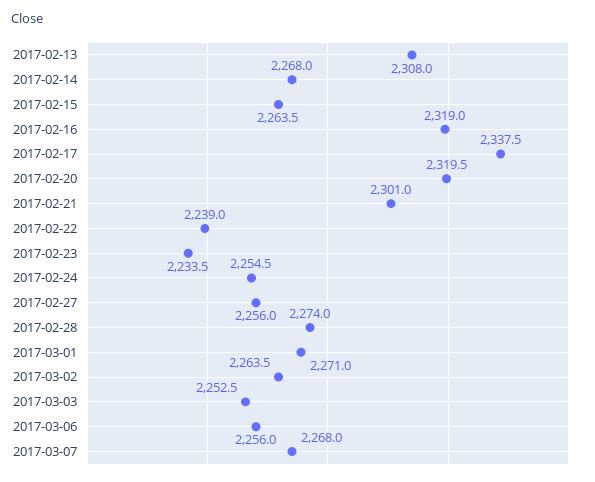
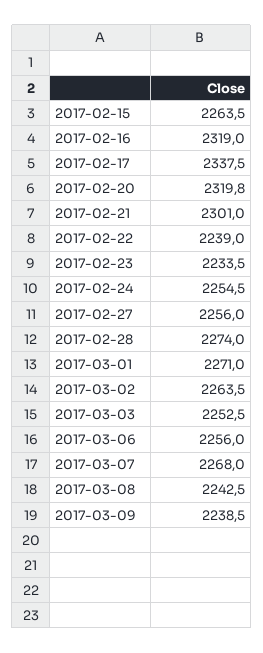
2017-02-13: 2308 -> none
2017-02-14: 2268 -> none
2017-02-20: 2319.5 -> 2319.8
2017-03-08: none -> 2242.5
2017-03-09: none -> 2238.5

